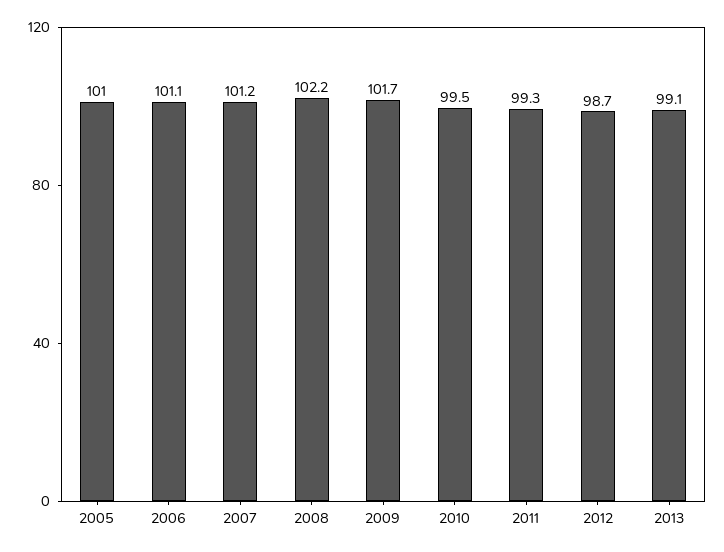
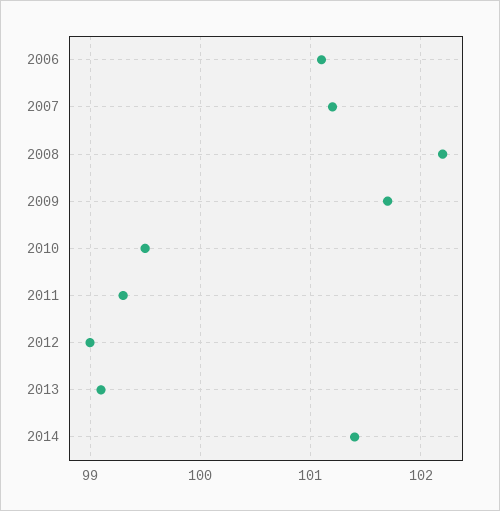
2005: 101 -> none
2012: 98.7 -> 99
2014: none -> 101.4

